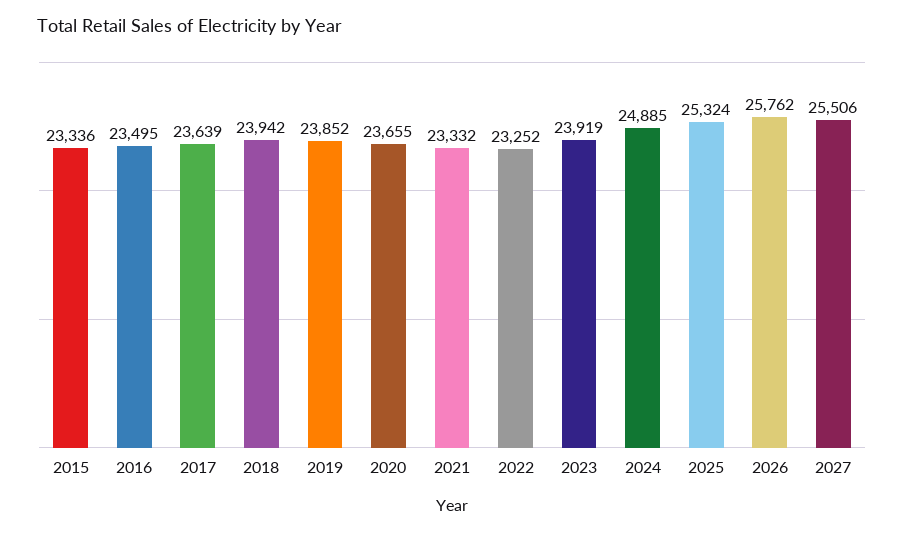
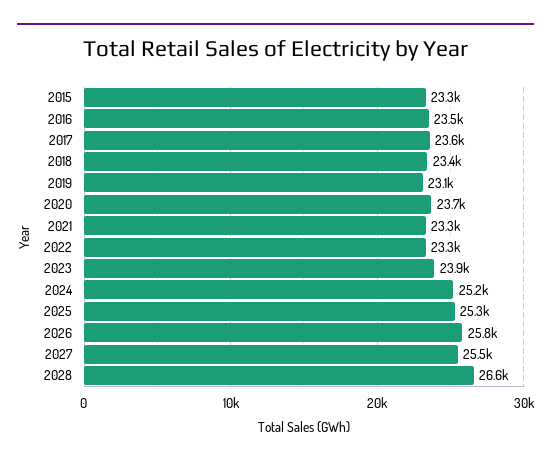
2018: 23942 -> 23400
2019: 23852 -> 23100
2024: 24885 -> 25200
2028: none -> 26600

